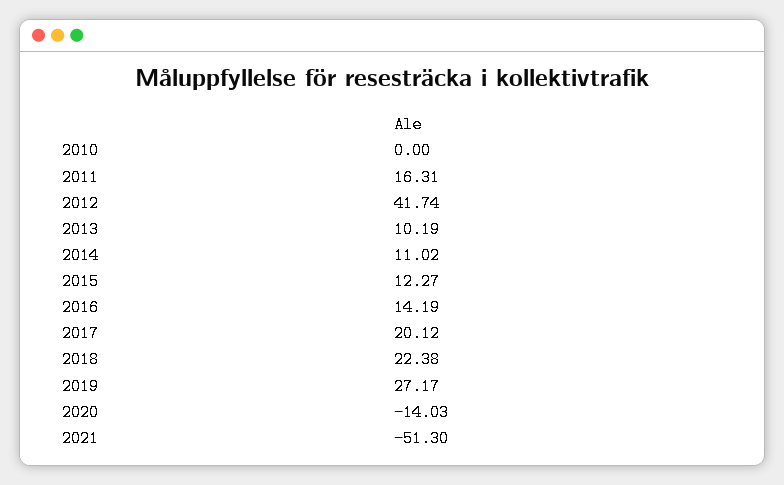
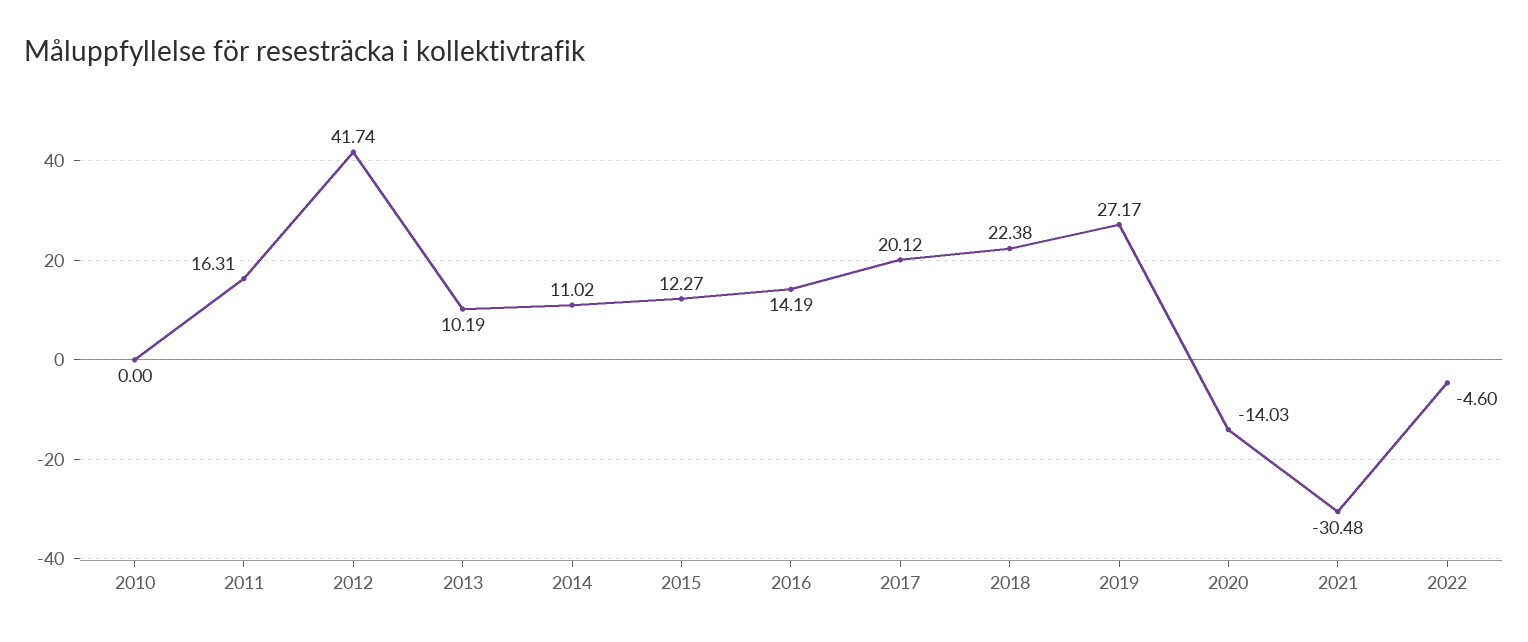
2021: -51.3 -> -30.48
2022: none -> -4.6

